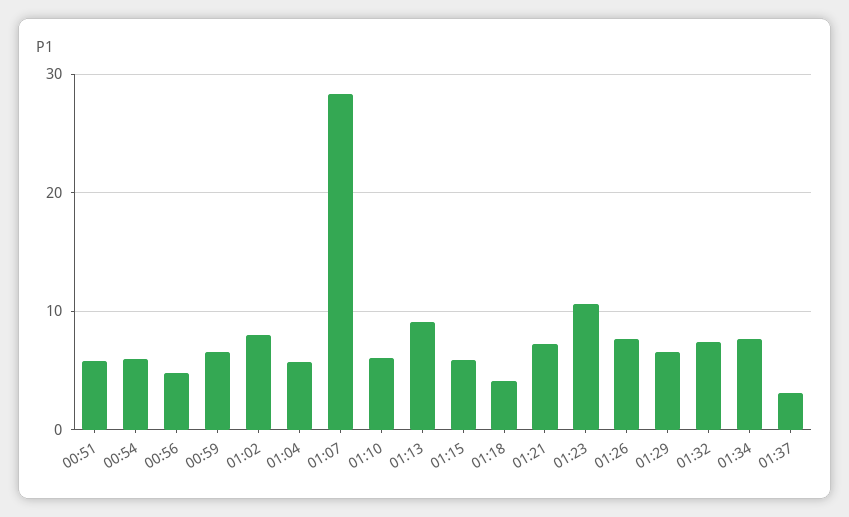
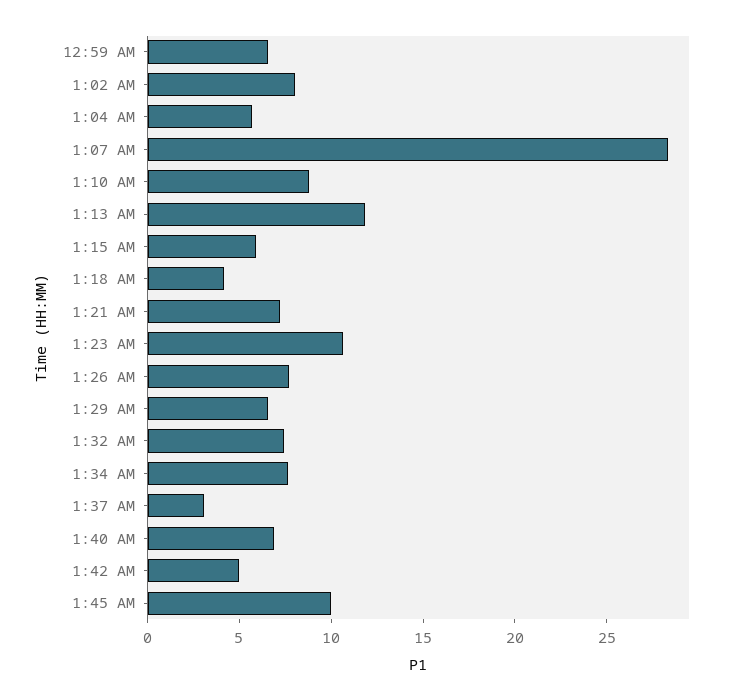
00:51: 6 -> none
00:54: 6 -> none
00:56: 5 -> none
01:10: 6 -> 9
01:13: 9 -> 12
1:40 AM: none -> 7
1:42 AM: none -> 5
1:45 AM: none -> 10

